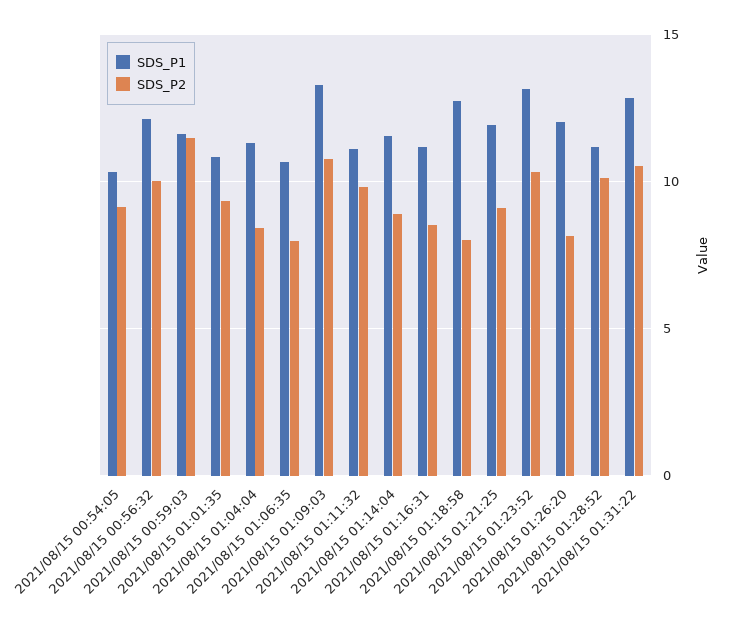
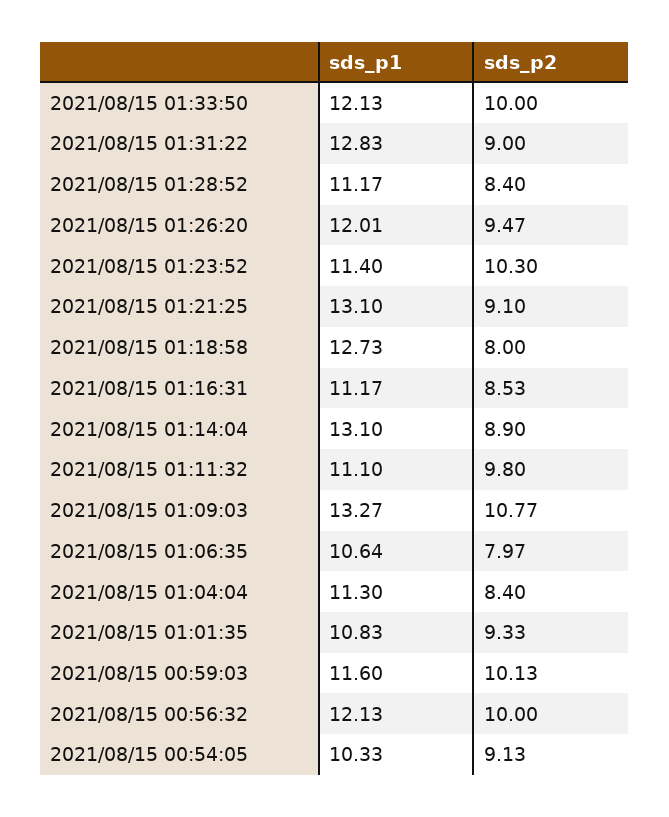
SDS_P2, 2021/08/15 00:59:03: 11.5 -> 10.13
SDS_P1, 2021/08/15 01:14:04: 11.5 -> 13.1
SDS_P1, 2021/08/15 01:21:25: 12 -> 13.1
SDS_P1, 2021/08/15 01:23:52: 13 -> 11.4
SDS_P2, 2021/08/15 01:26:20: 8 -> 9.47
SDS_P2, 2021/08/15 01:28:52: 10 -> 8.4
SDS_P2, 2021/08/15 01:31:22: 10.5 -> 9
SDS_P1, 2021/08/15 01:33:50: none -> 12.13
SDS_P2, 2021/08/15 01:33:50: none -> 10

